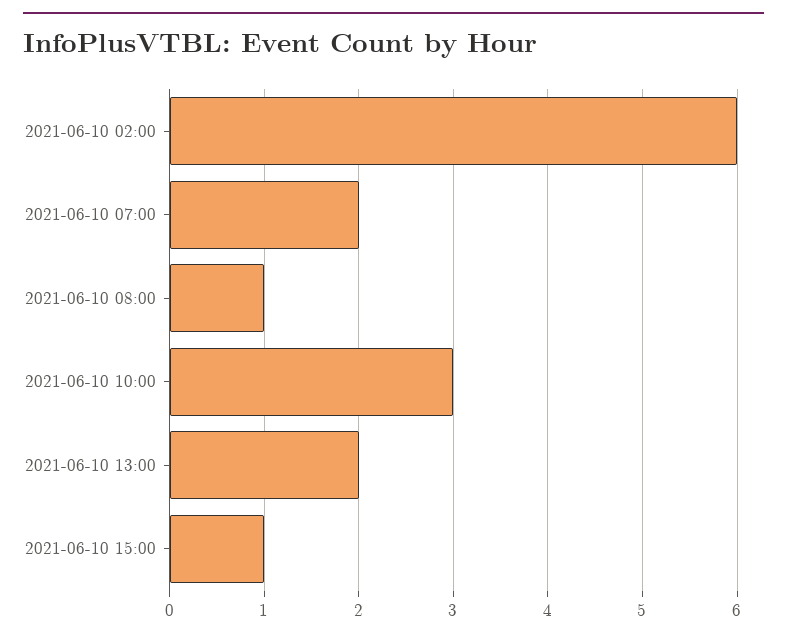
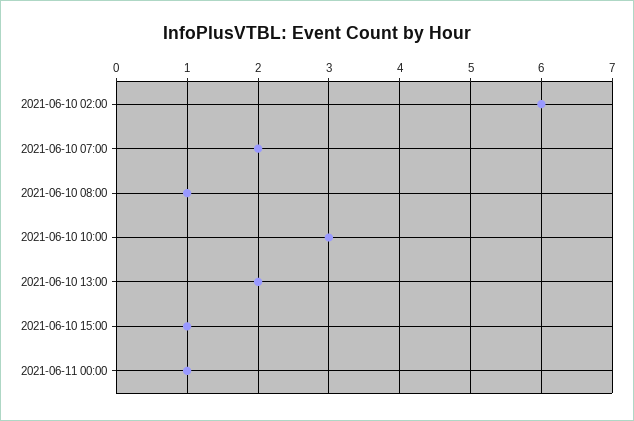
2021-06-11 00:00: none -> 1

